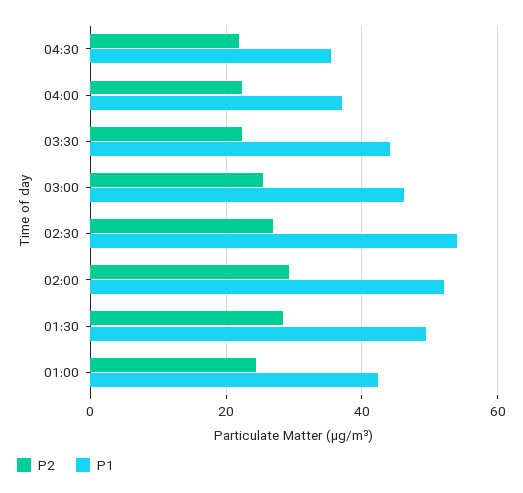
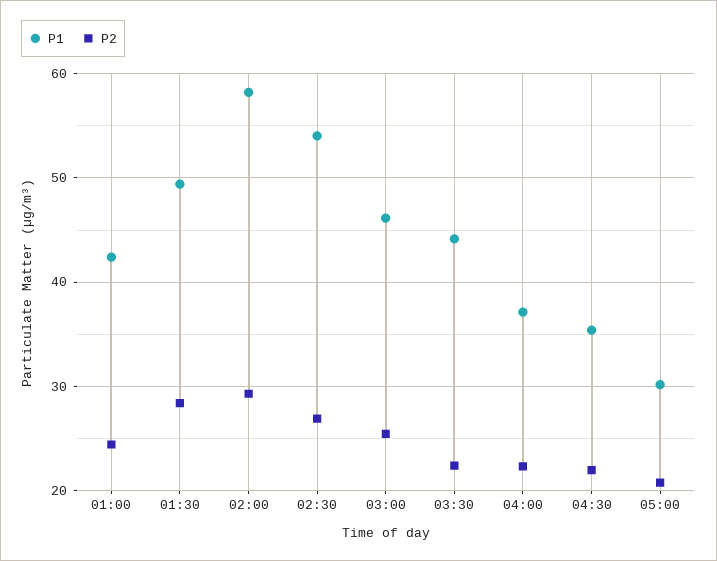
P1, 02:00: 52 -> 58
P1, 05:00: none -> 30
P2, 05:00: none -> 21

